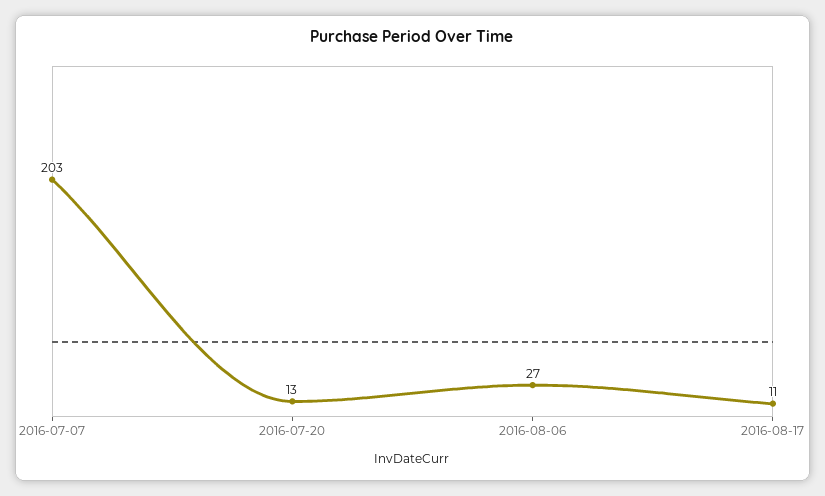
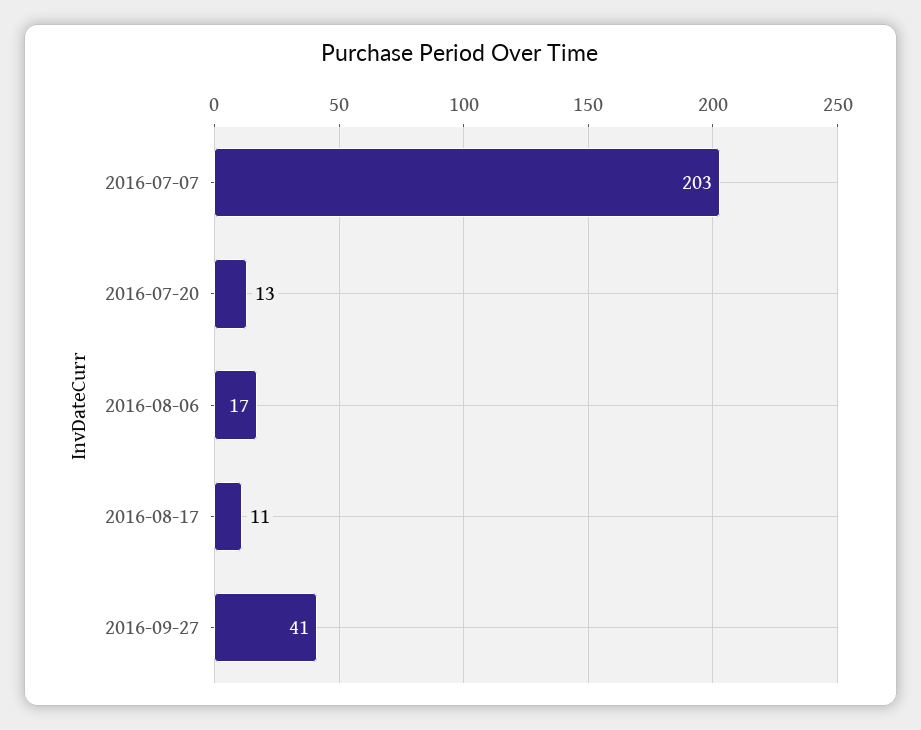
2016-08-06: 27 -> 17
2016-09-27: none -> 41

